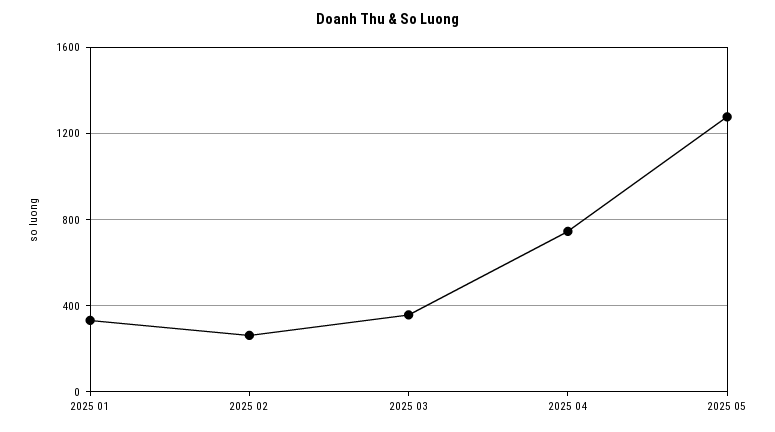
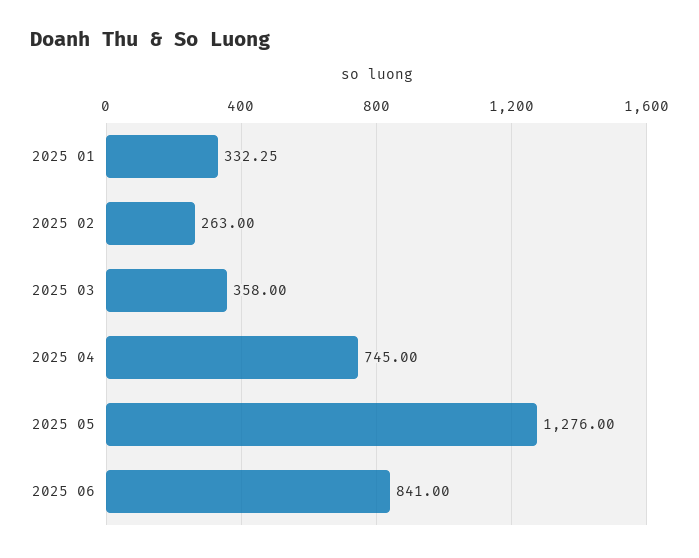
2025 06: none -> 841

